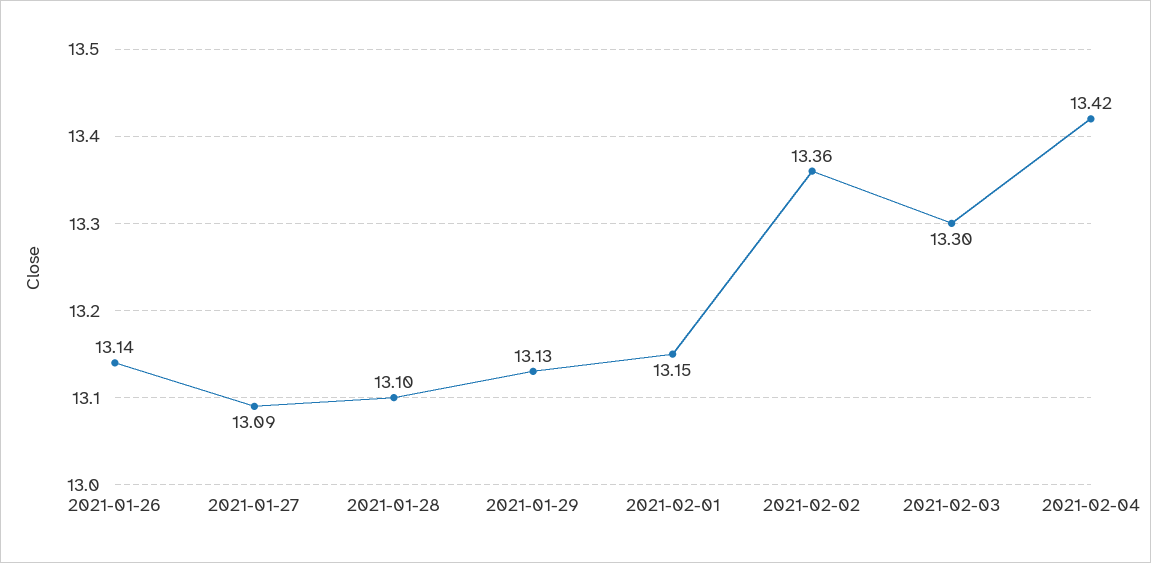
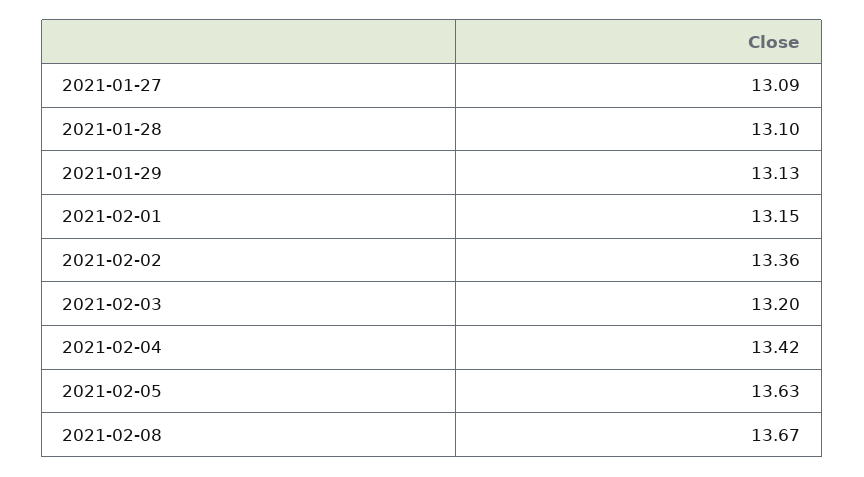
2021-01-26: 13.14 -> none
2021-02-03: 13.3 -> 13.2
2021-02-05: none -> 13.63
2021-02-08: none -> 13.67

